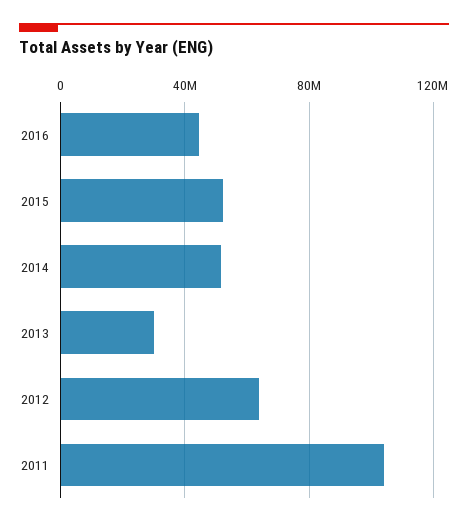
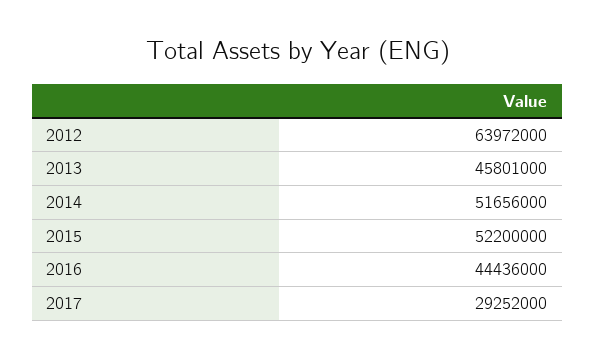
2013: 30000000 -> 45801000
2011: 105000000 -> none
2017: none -> 29252000

